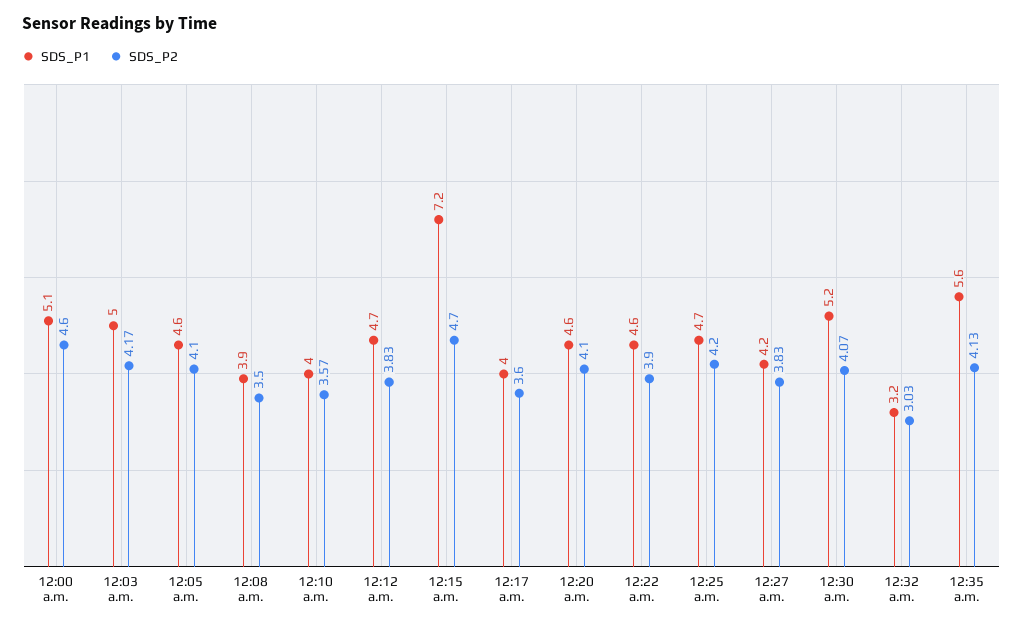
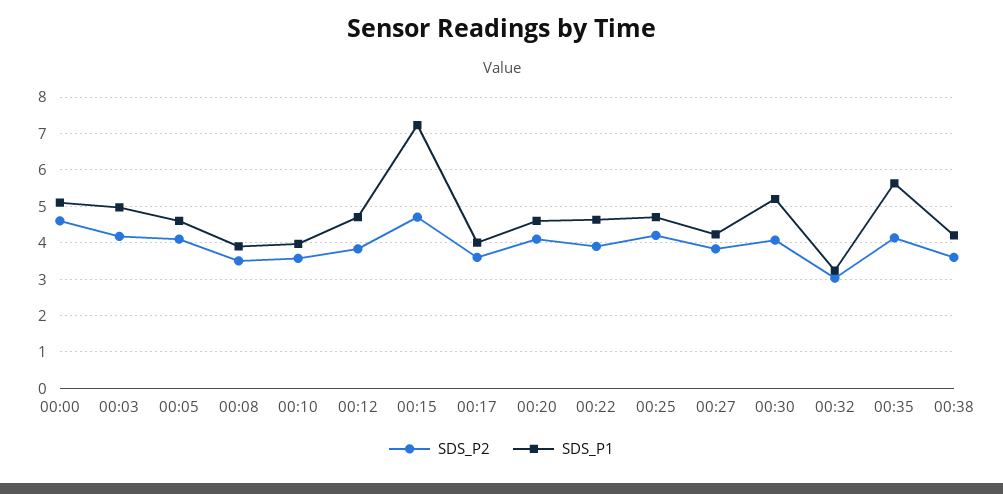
SDS_P2, 00:38: none -> 3.6
SDS_P1, 00:38: none -> 4.2

